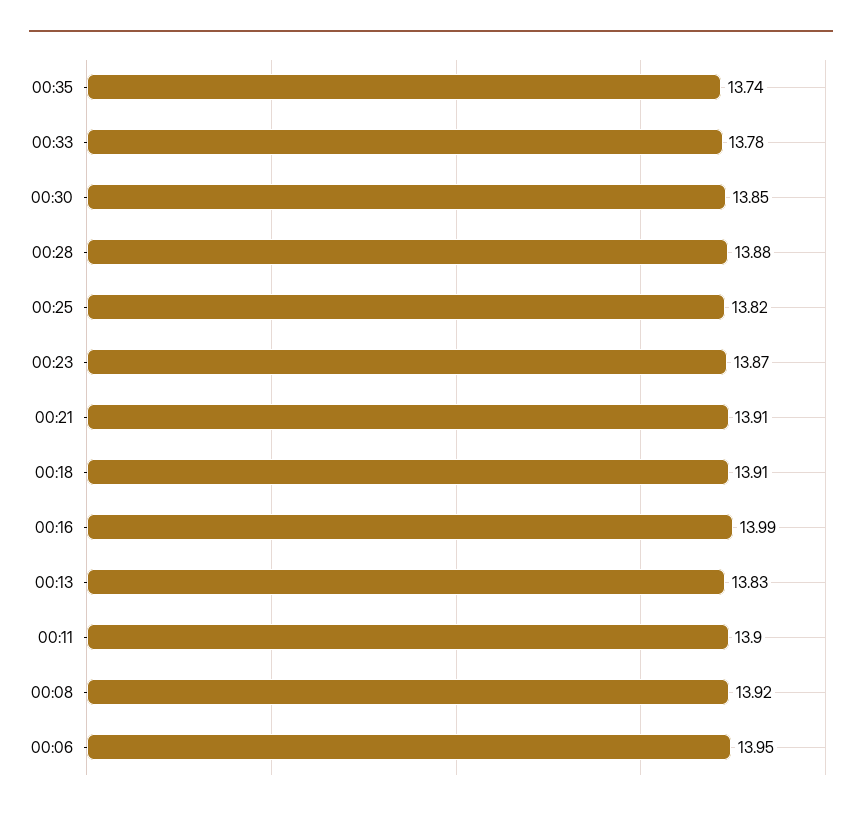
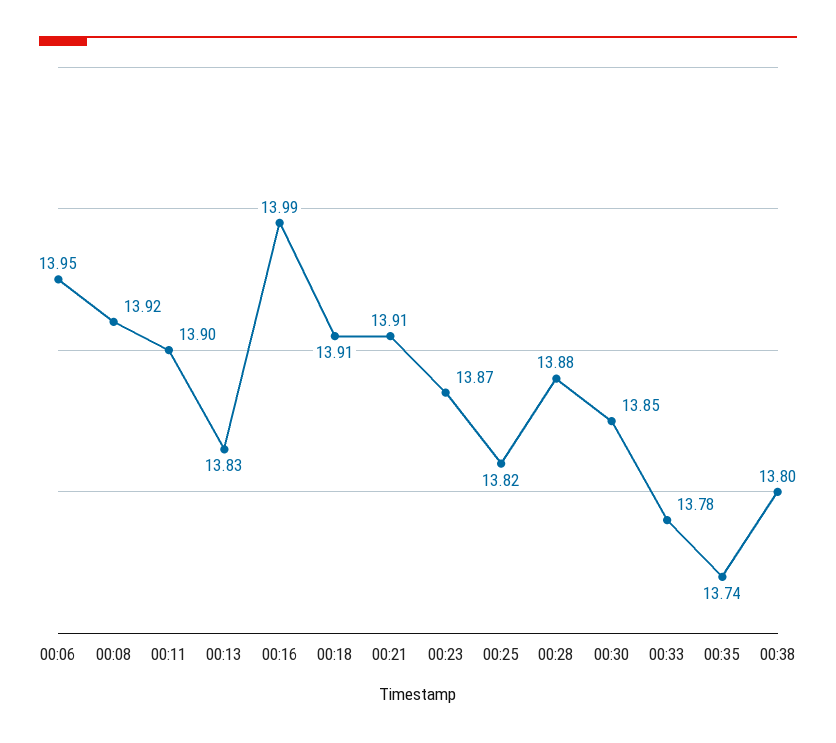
00:38: none -> 13.8

